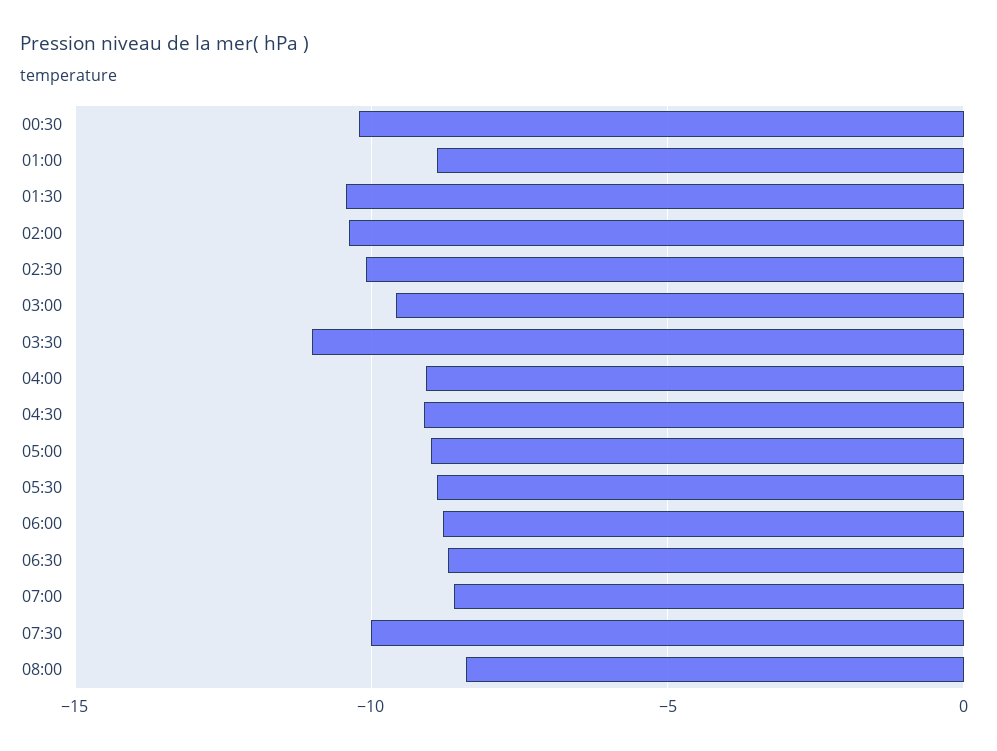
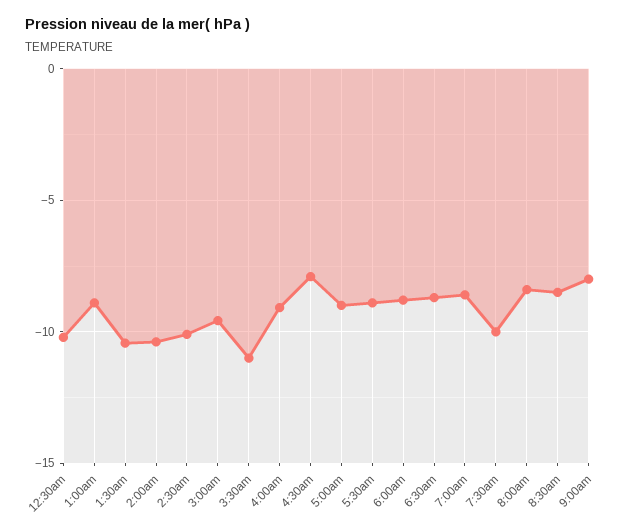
04:30: -9 -> -8
8:30am: none -> -8.5
9:00am: none -> -8

